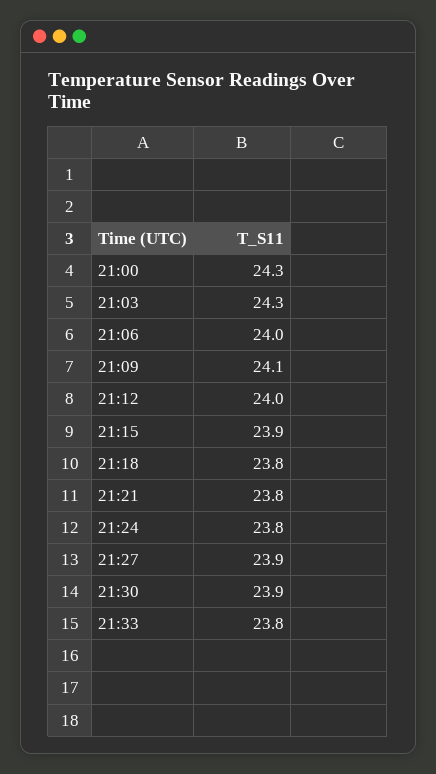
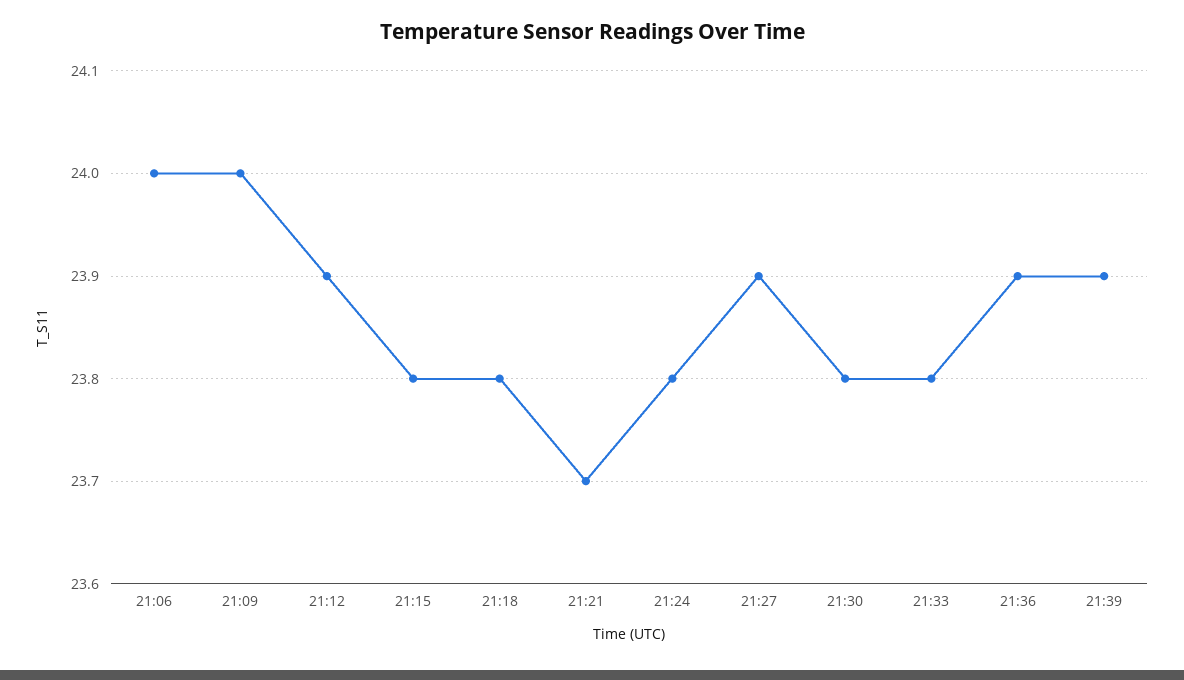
21:00: 24.3 -> none
21:03: 24.3 -> none
21:09: 24.1 -> 24
21:12: 24 -> 23.9
21:15: 23.9 -> 23.8
21:21: 23.8 -> 23.7
21:30: 23.9 -> 23.8
21:36: none -> 23.9
21:39: none -> 23.9

